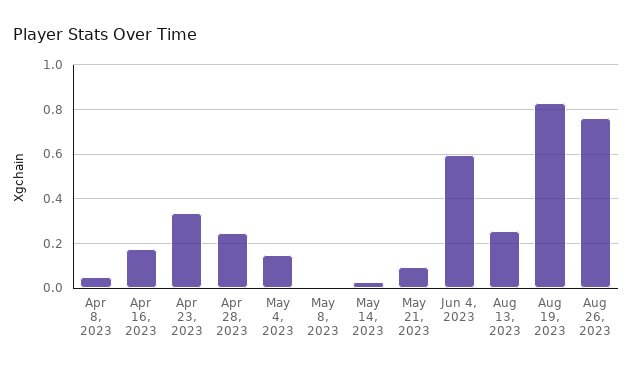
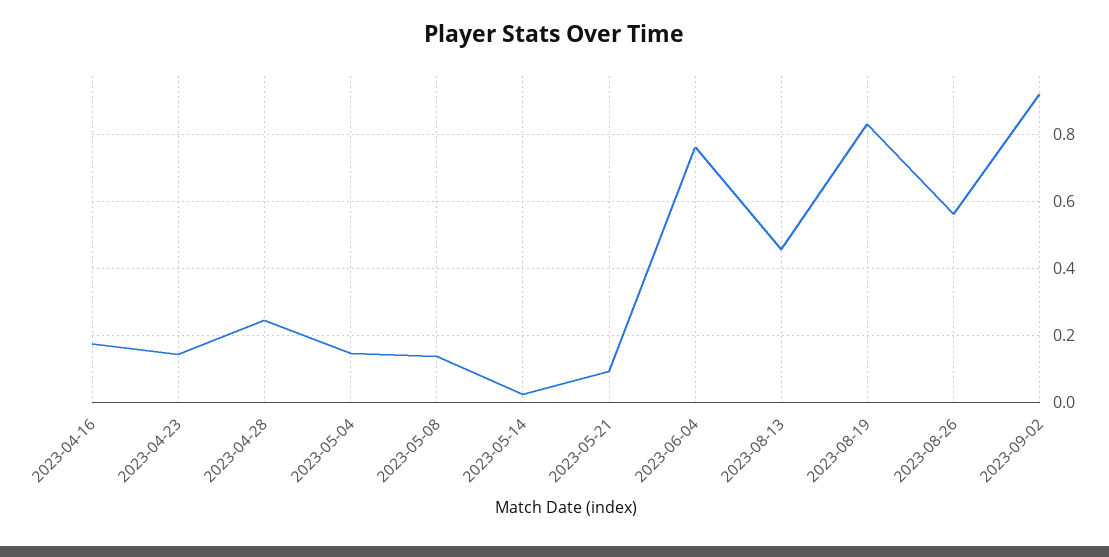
Apr 8, 2023: 0.05 -> none
Apr 23, 2023: 0.35 -> 0.14
May 8, 2023: 0 -> 0.14
Jun 4, 2023: 0.6 -> 0.76
Aug 13, 2023: 0.25 -> 0.46
Aug 26, 2023: 0.75 -> 0.56
2023-09-02: none -> 0.92

